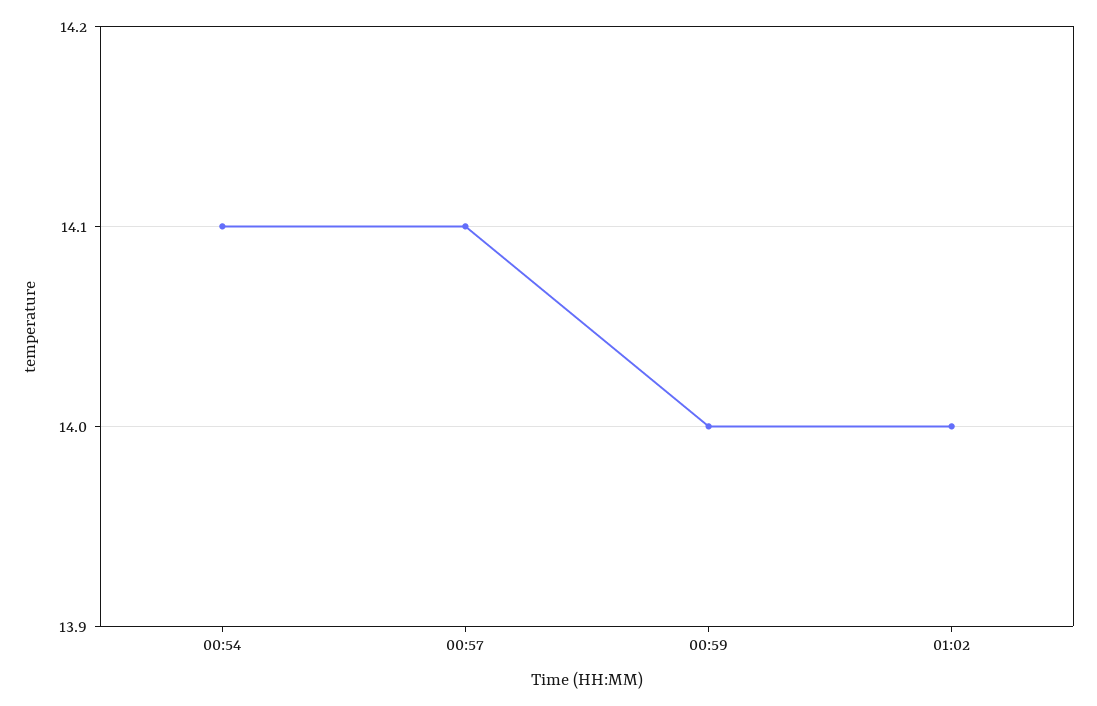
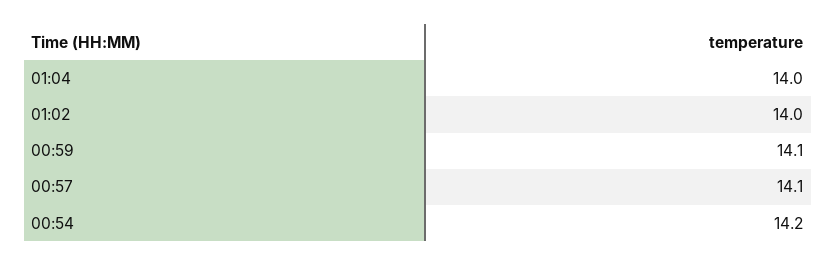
00:54: 14.1 -> 14.2
00:59: 14 -> 14.1
01:04: none -> 14

